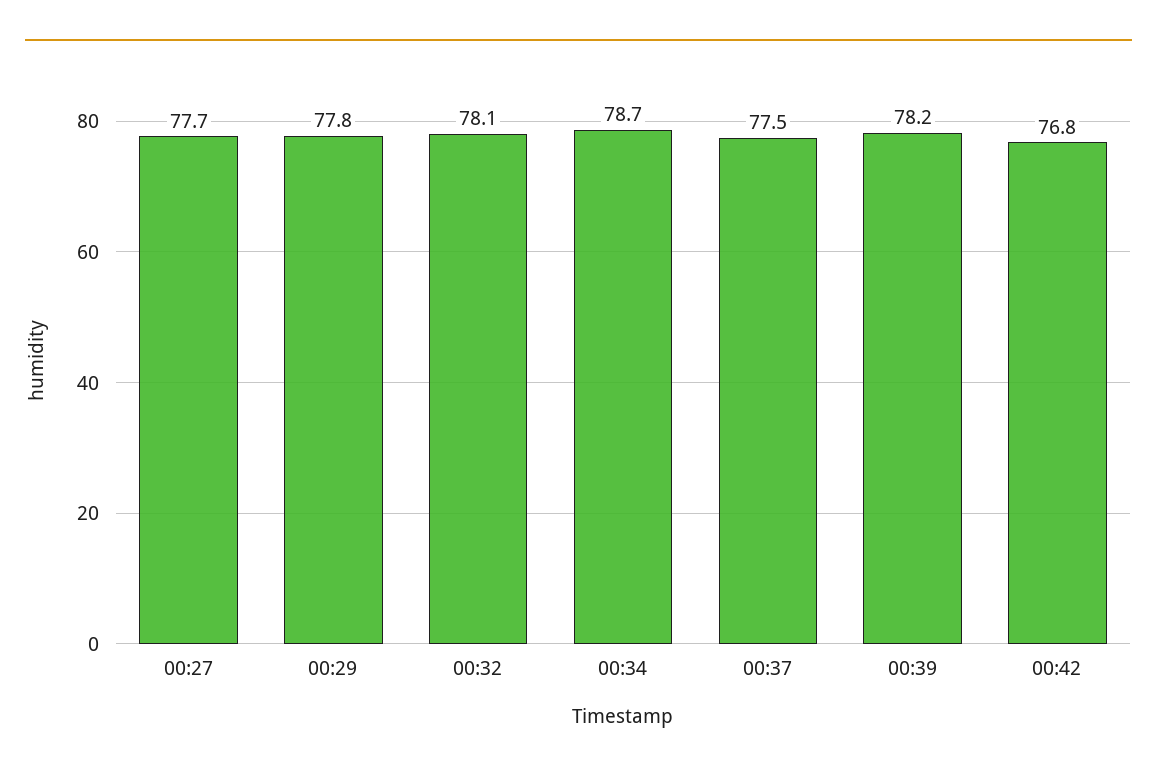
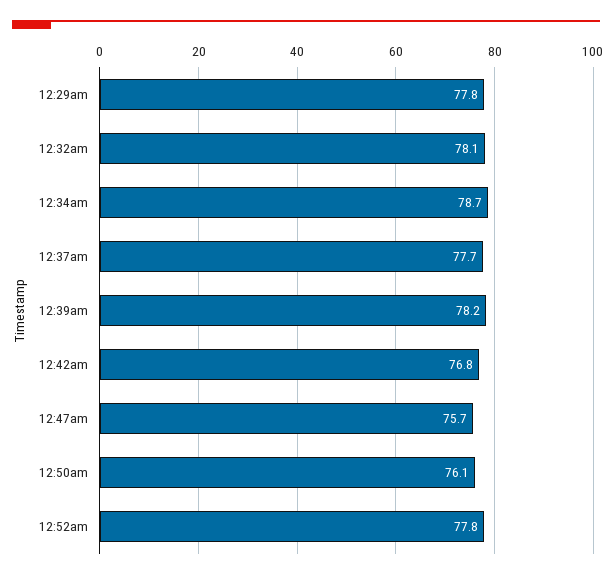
00:27: 77.7 -> none
00:37: 77.5 -> 77.7
12:47am: none -> 75.7
12:50am: none -> 76.1
12:52am: none -> 77.8

